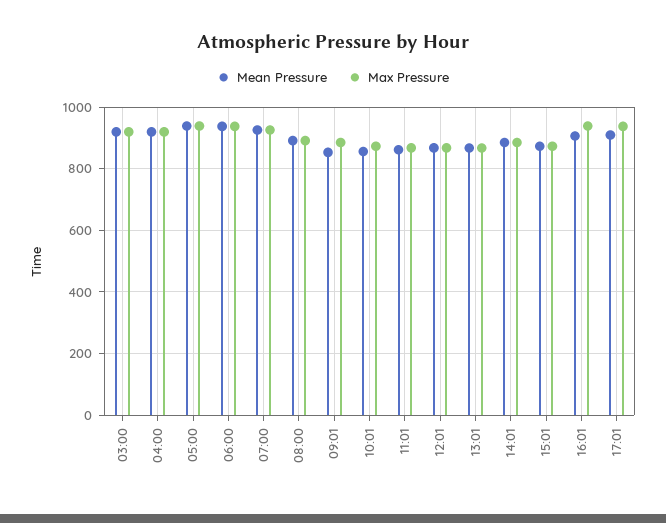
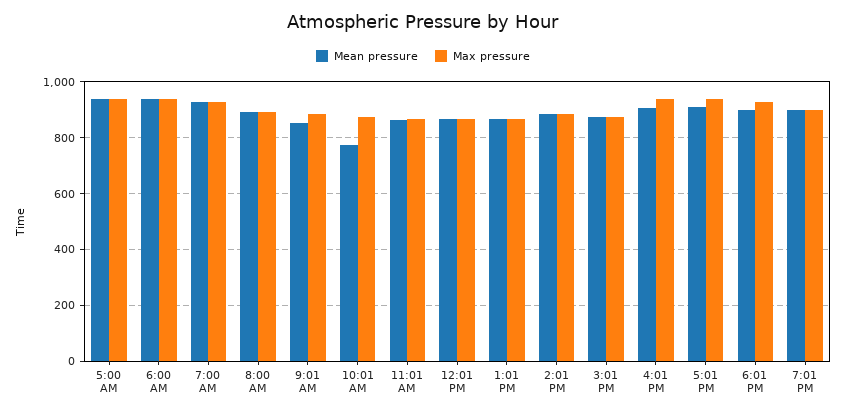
Mean Pressure, 03:00: 920 -> none
Max Pressure, 03:00: 920 -> none
Mean Pressure, 04:00: 920 -> none
Max Pressure, 04:00: 920 -> none
Mean Pressure, 10:01: 860 -> 775
Mean Pressure, 6:01 PM: none -> 900
Max Pressure, 6:01 PM: none -> 925
Mean Pressure, 7:01 PM: none -> 900
Max Pressure, 7:01 PM: none -> 900

